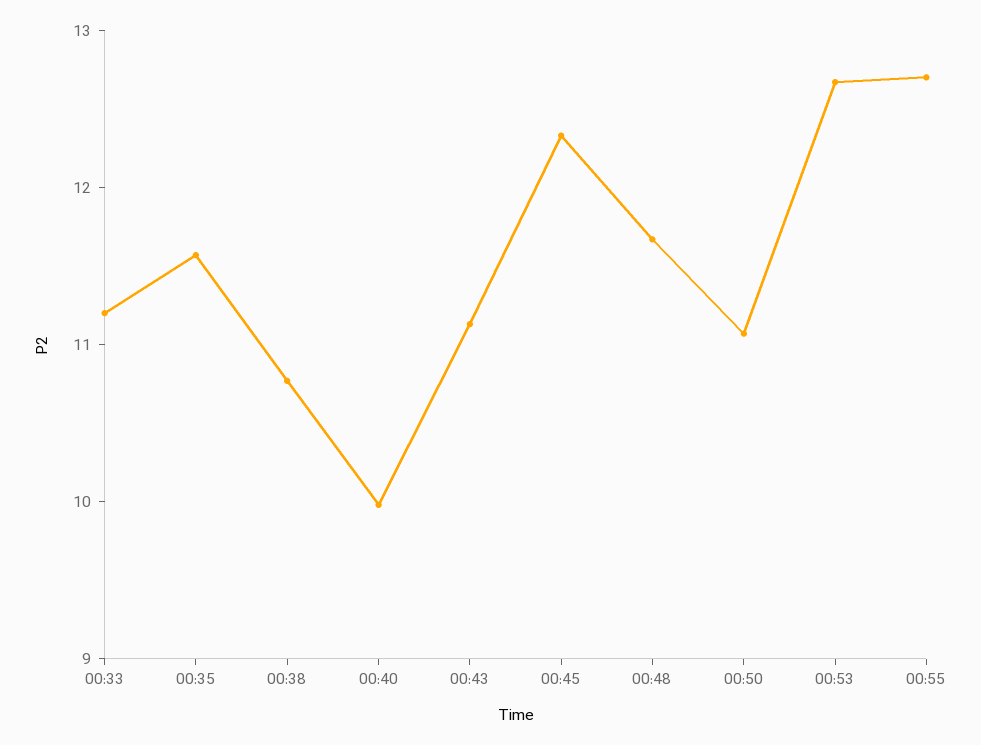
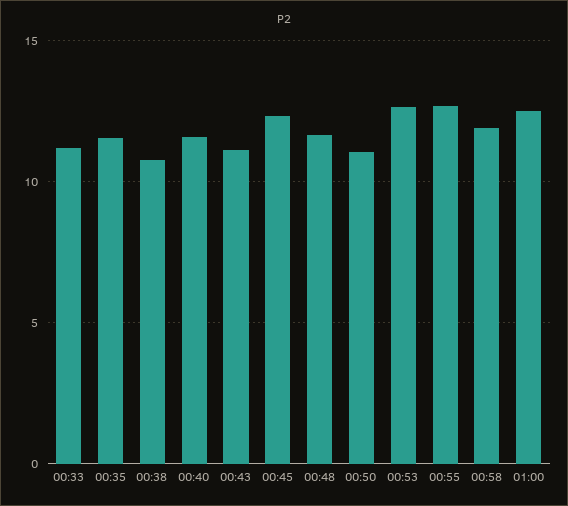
00:40: 10 -> 11.5
00:58: none -> 12
01:00: none -> 12.5

